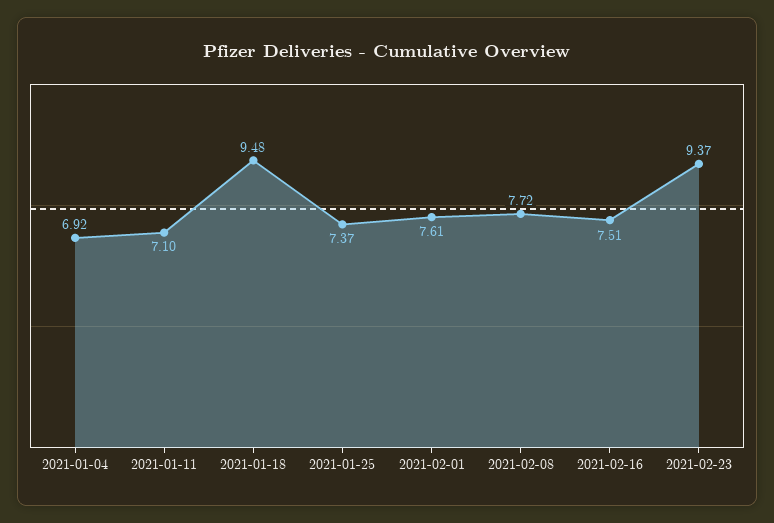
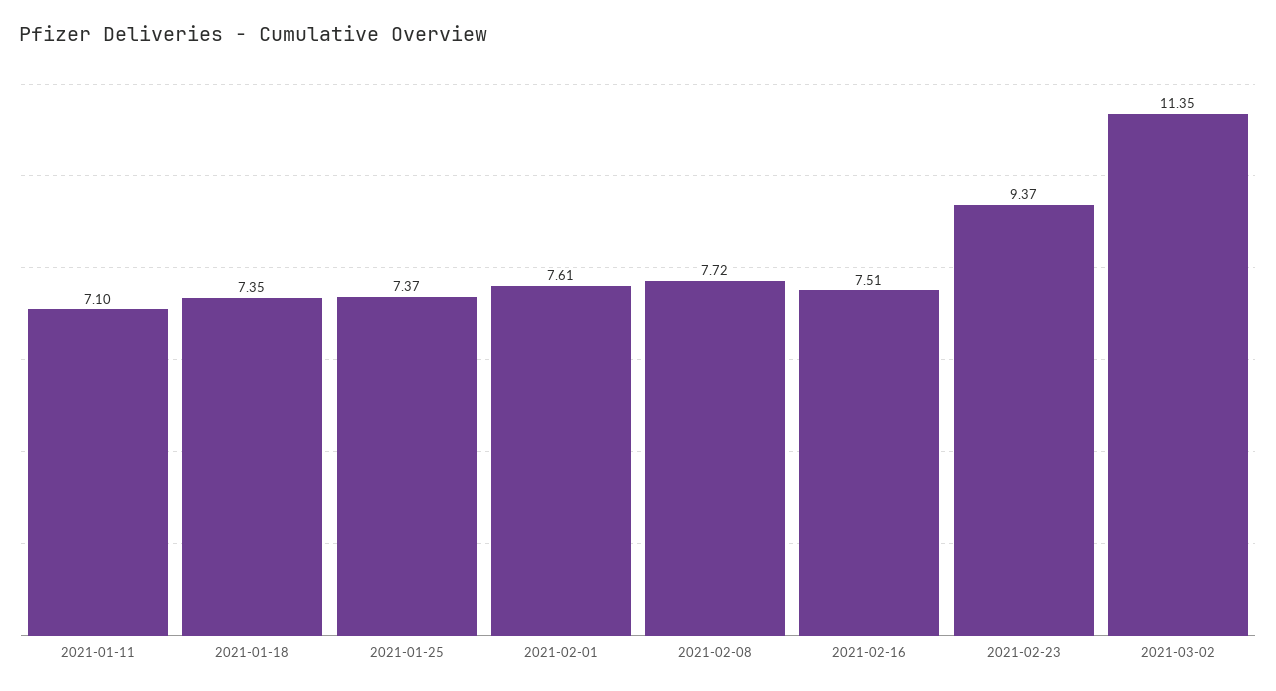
2021-01-04: 6.92 -> none
2021-01-18: 9.48 -> 7.35
2021-03-02: none -> 11.35

